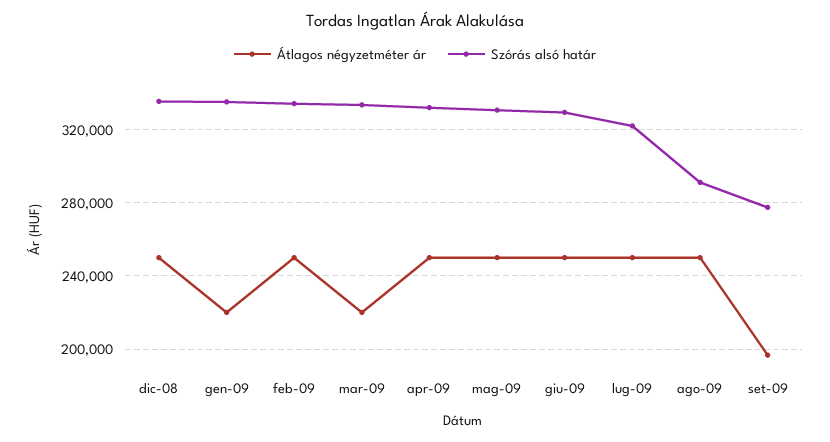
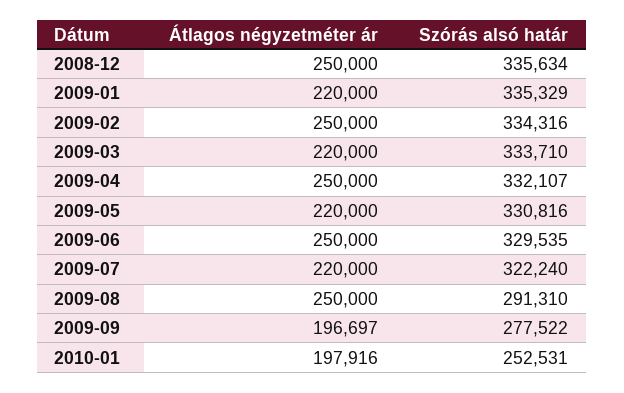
Átlagos négyzetméter ár, mag-09: 250000 -> 220000
Átlagos négyzetméter ár, lug-09: 250000 -> 220000
Átlagos négyzetméter ár, 2010-01: none -> 197916
Szórás alsó határ, 2010-01: none -> 252531

